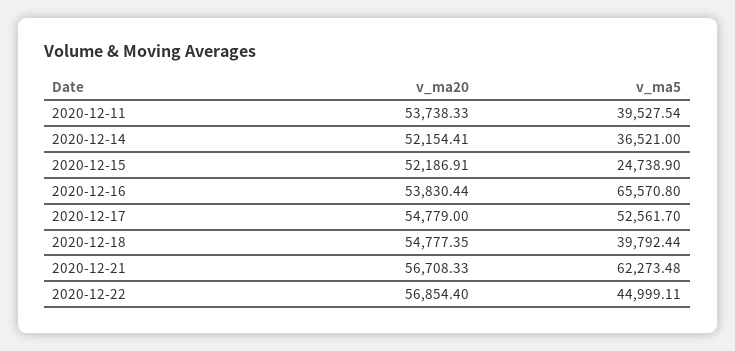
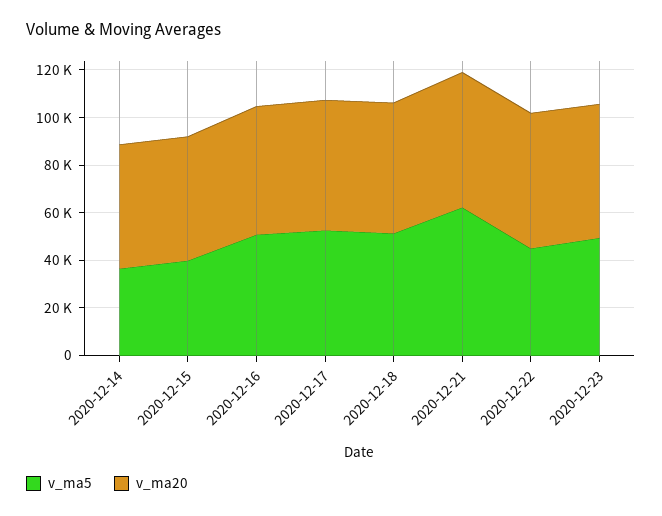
v_ma20, 2020-12-11: 53738.33 -> none
v_ma5, 2020-12-11: 39527.54 -> none
v_ma5, 2020-12-15: 24738.9 -> 40000
v_ma5, 2020-12-16: 65570.8 -> 50000
v_ma5, 2020-12-18: 39792.44 -> 50000
v_ma5, 2020-12-23: none -> 50000
v_ma20, 2020-12-23: none -> 55000

